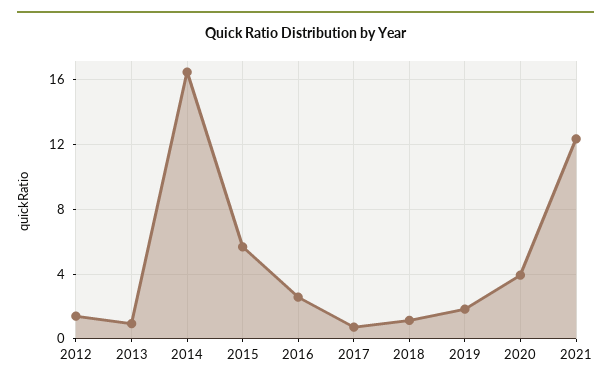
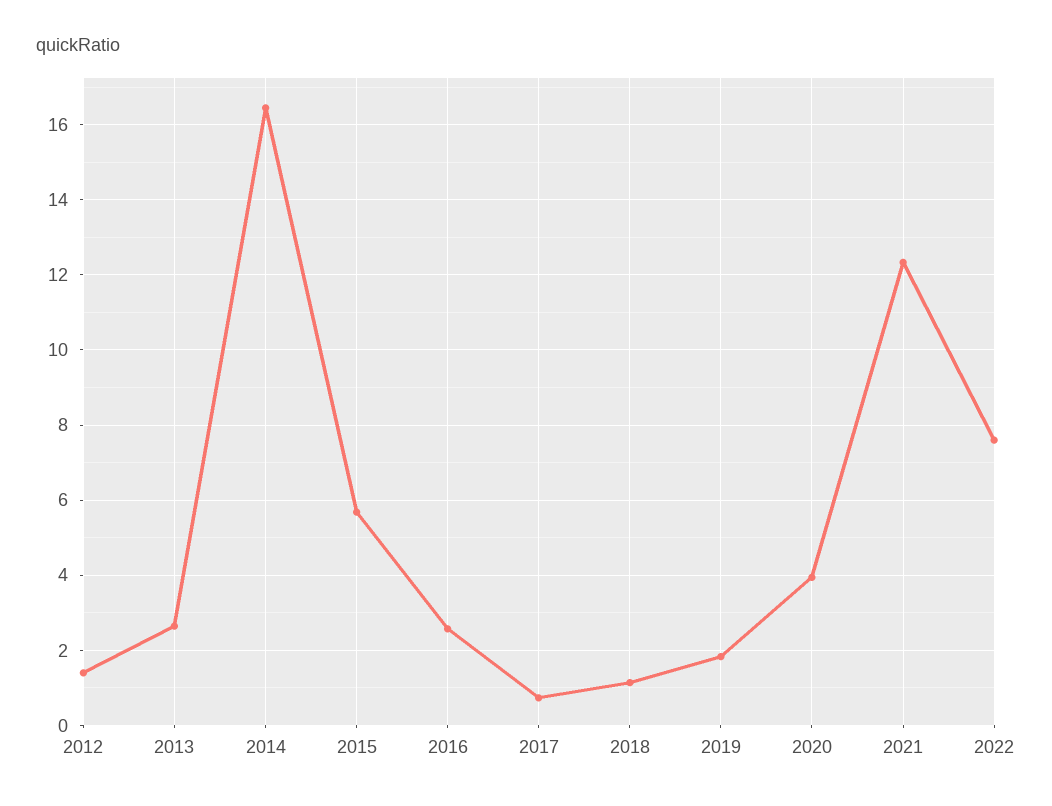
2013: 1 -> 2.6
2022: none -> 7.6

